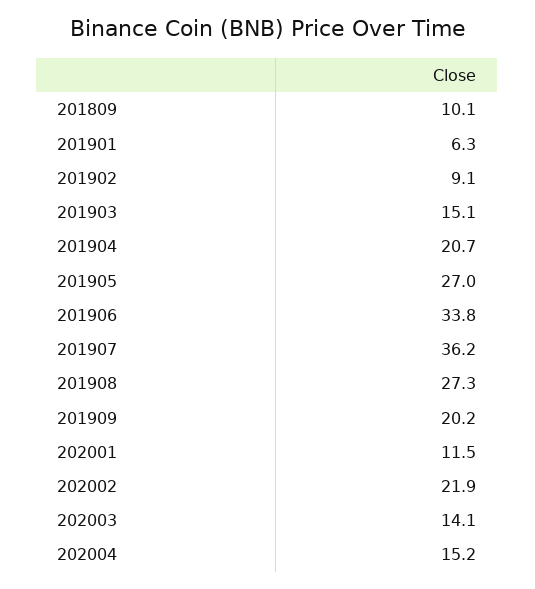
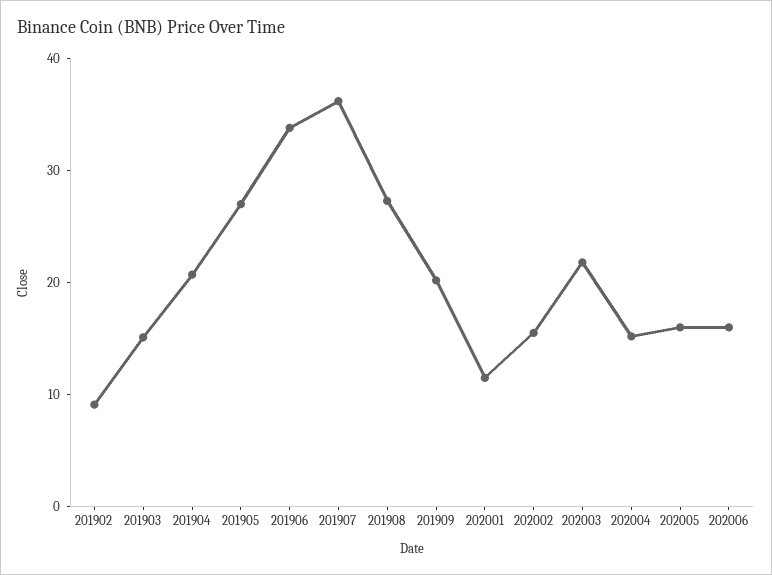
201809: 10.1 -> none
201901: 6.3 -> none
202002: 21.9 -> 16
202003: 14.1 -> 22
202005: none -> 16
202006: none -> 16

